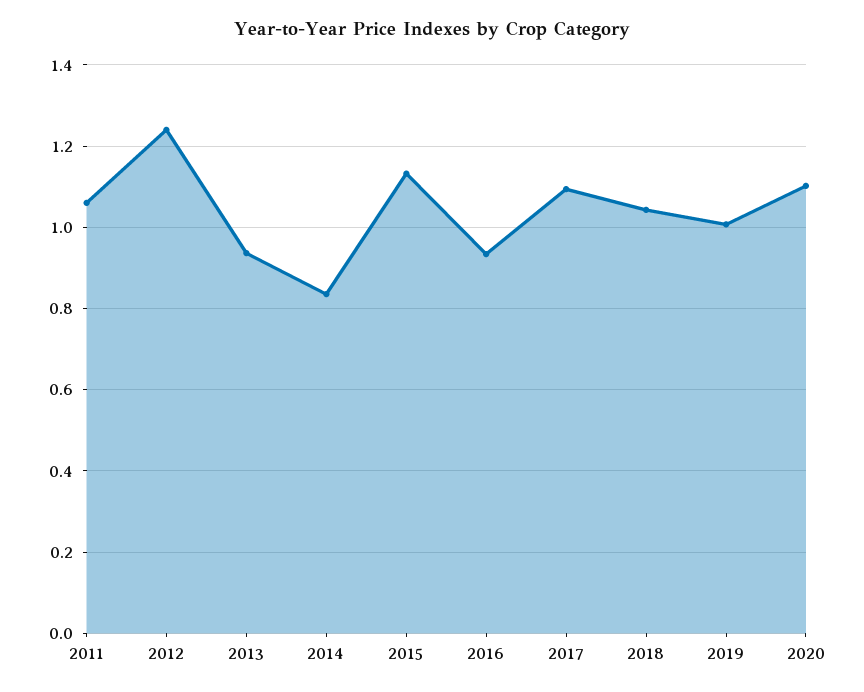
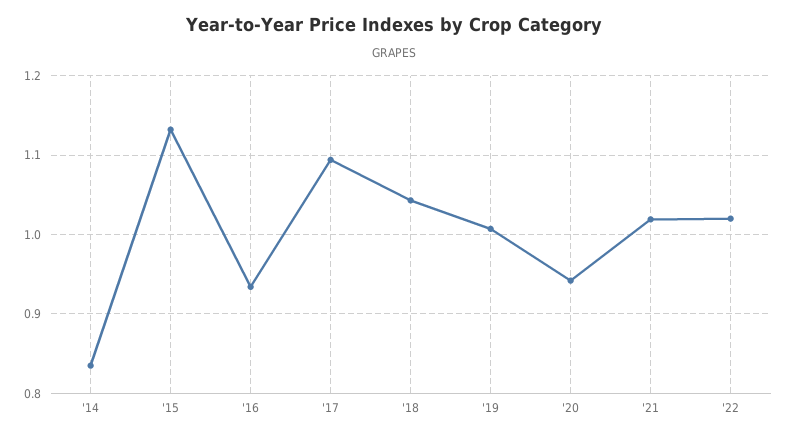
2011: 1.06 -> none
2012: 1.24 -> none
2013: 0.94 -> none
2020: 1.1 -> 0.94
'21: none -> 1.02
'22: none -> 1.02

